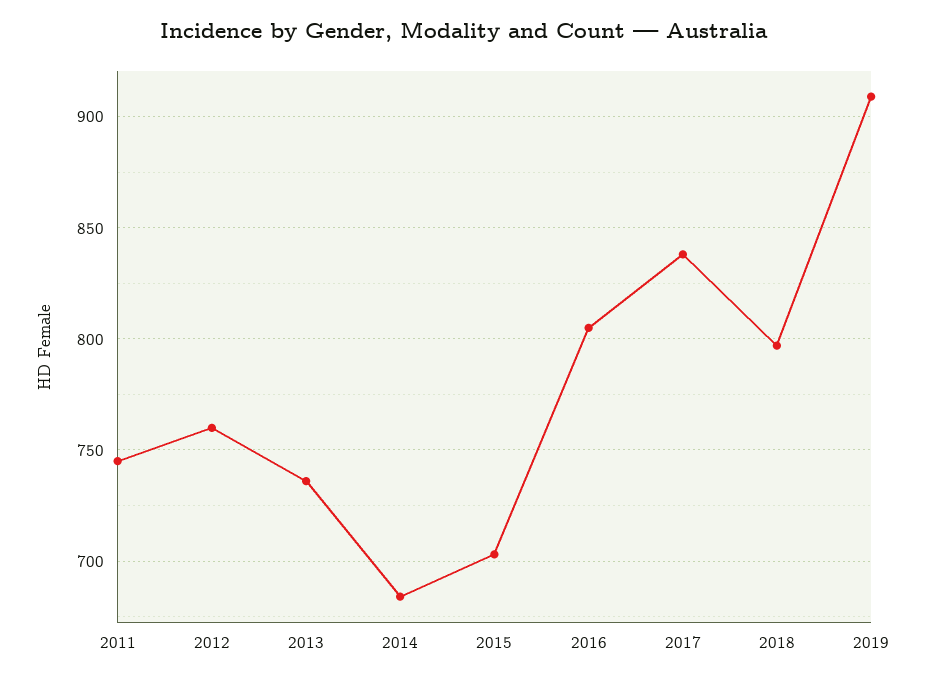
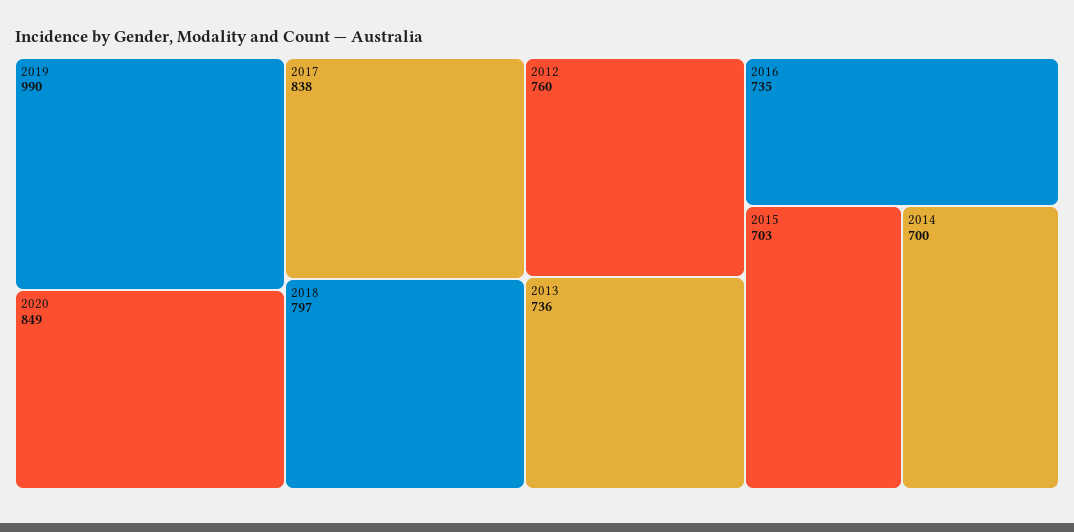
2011: 745 -> none
2014: 685 -> 700
2016: 805 -> 735
2019: 910 -> 990
2020: none -> 849

